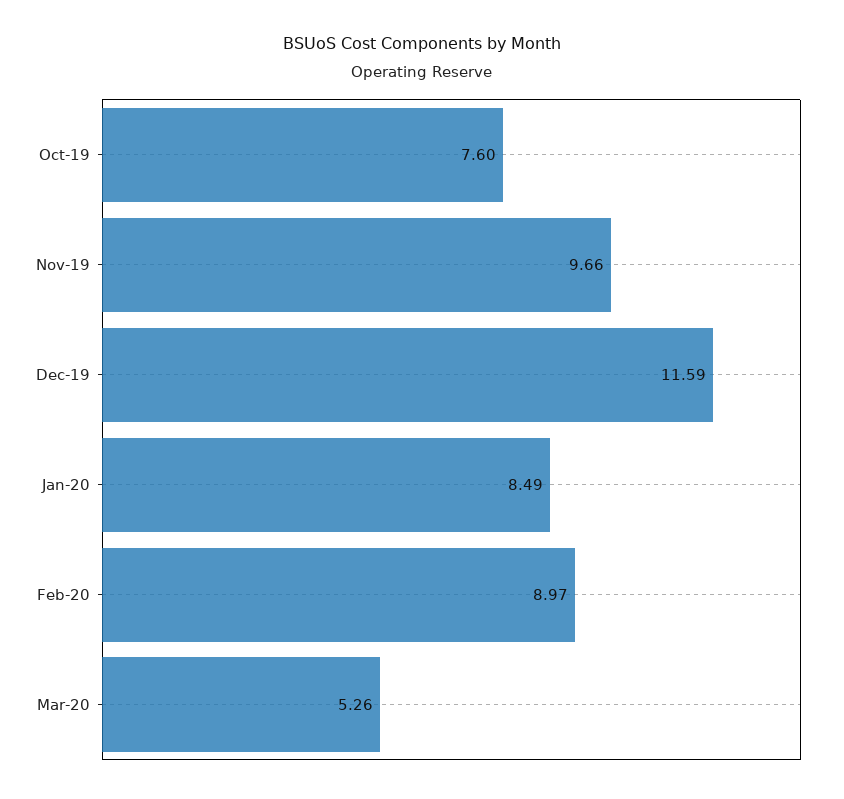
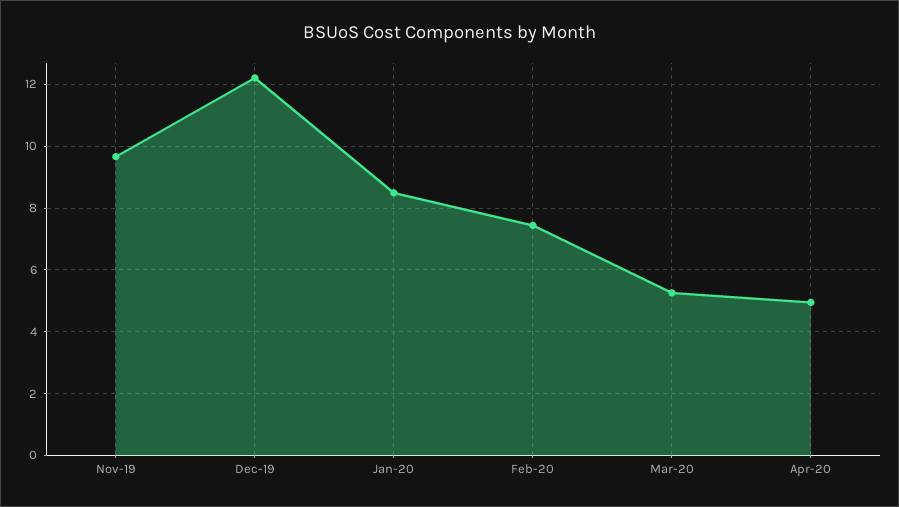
Oct-19: 7.6 -> none
Dec-19: 11.59 -> 12.2
Feb-20: 8.97 -> 7.4
Apr-20: none -> 5

